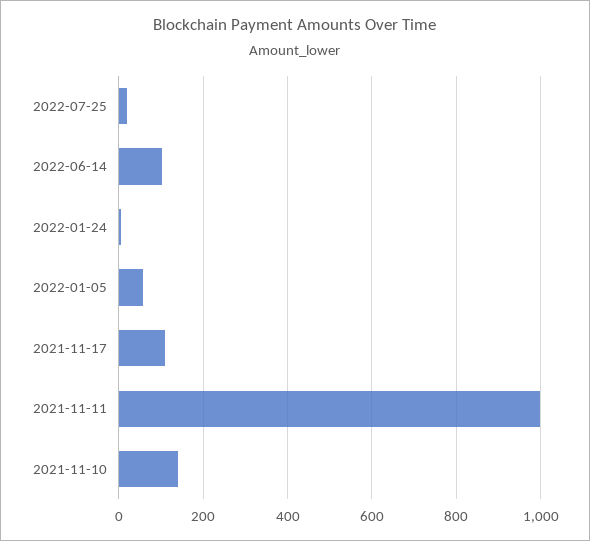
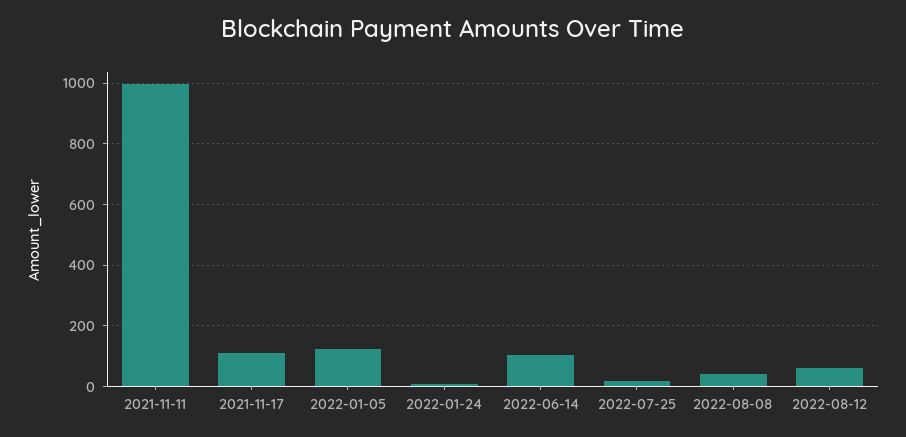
2022-01-05: 60 -> 120
2021-11-10: 140 -> none
2022-08-08: none -> 40
2022-08-12: none -> 60

